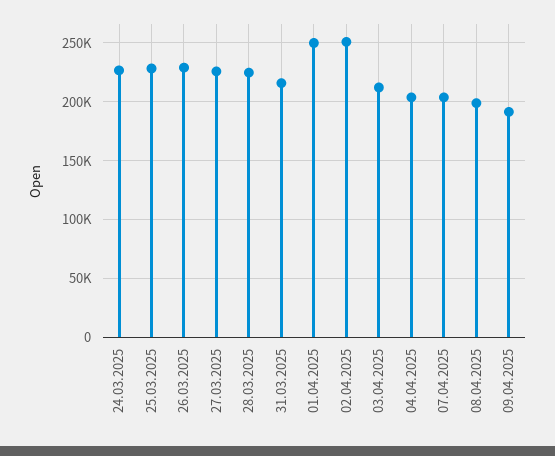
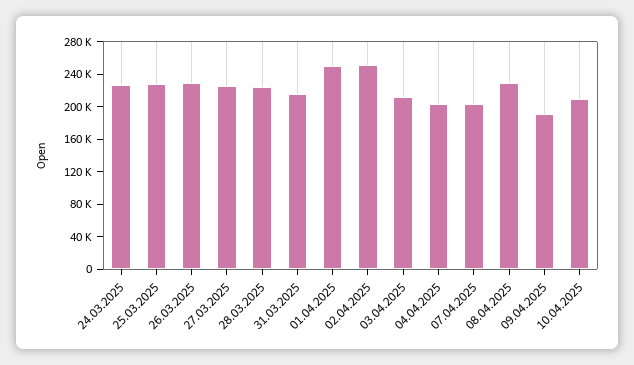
08.04.2025: 200000 -> 230000
10.04.2025: none -> 210000

